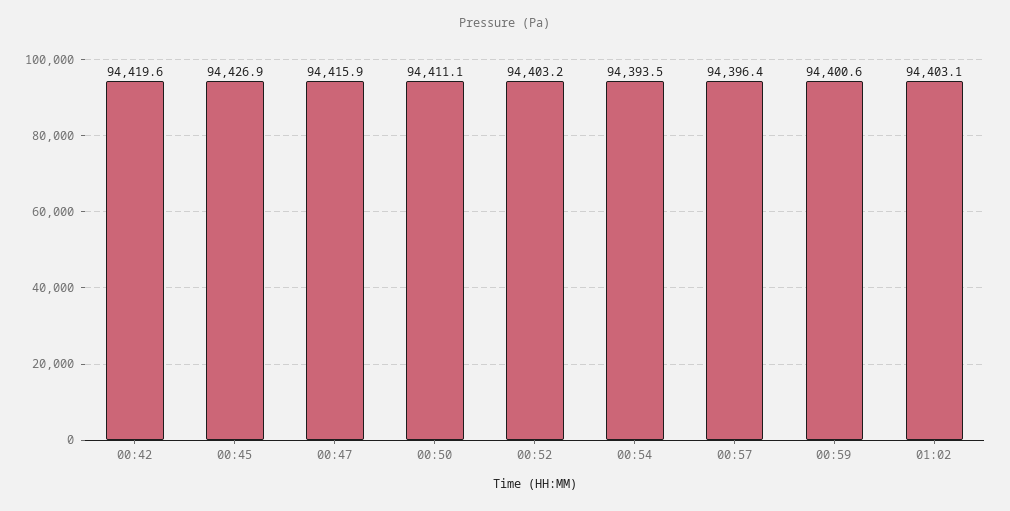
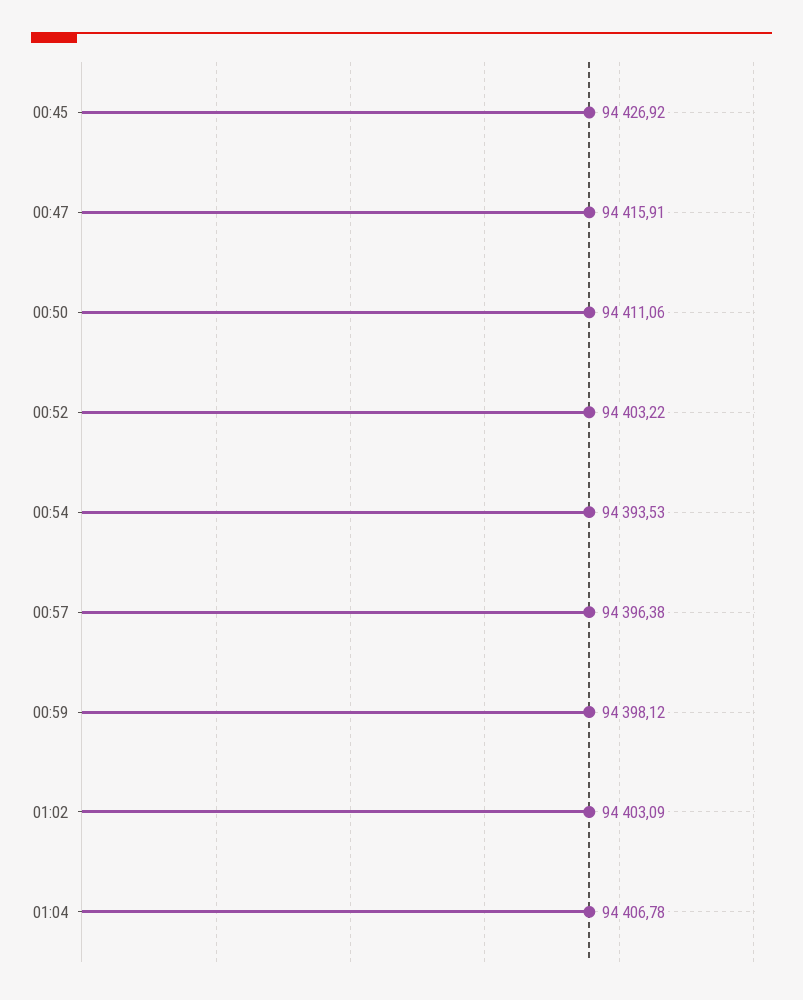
00:42: 94419.6 -> none
00:59: 94400.6 -> 94398.12
01:04: none -> 94406.78

